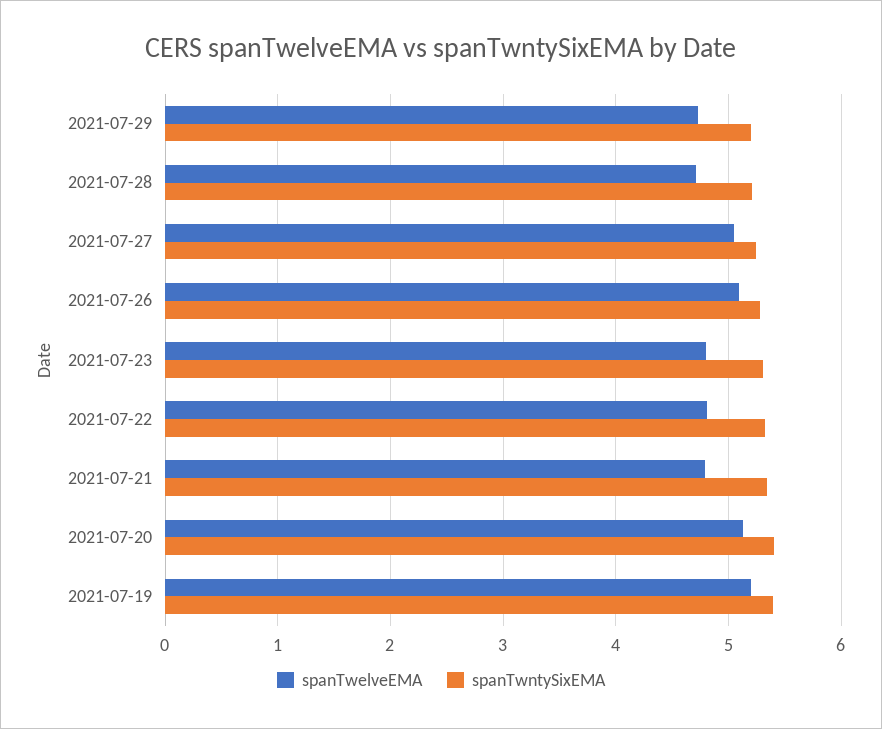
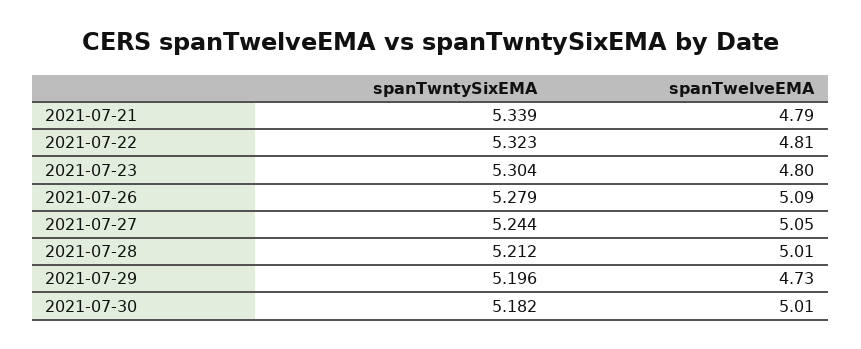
spanTwelveEMA, 2021-07-28: 4.7 -> 5.01
spanTwelveEMA, 2021-07-20: 5.1 -> none
spanTwntySixEMA, 2021-07-20: 5.4 -> none
spanTwelveEMA, 2021-07-19: 5.2 -> none
spanTwntySixEMA, 2021-07-19: 5.4 -> none
spanTwntySixEMA, 2021-07-30: none -> 5.182
spanTwelveEMA, 2021-07-30: none -> 5.01

